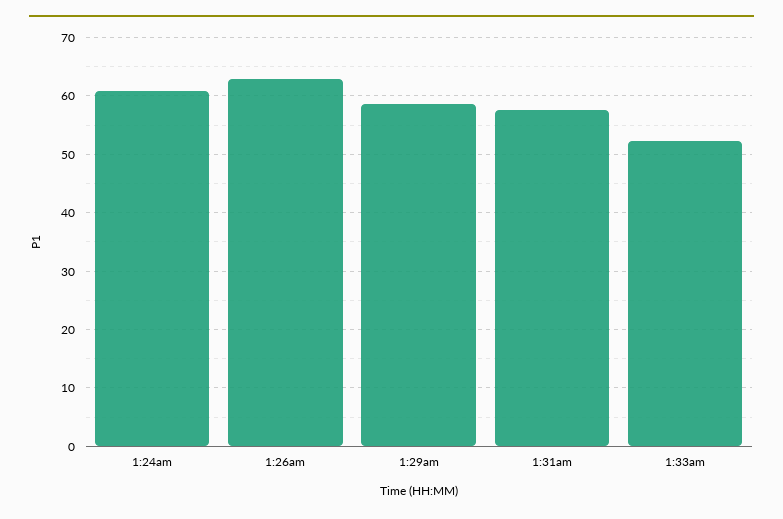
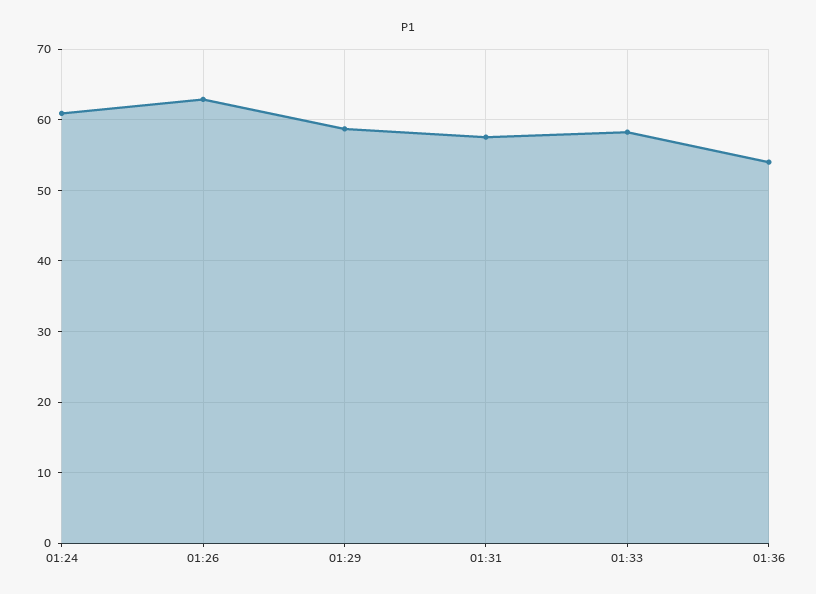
1:33am: 52 -> 58
01:36: none -> 54

